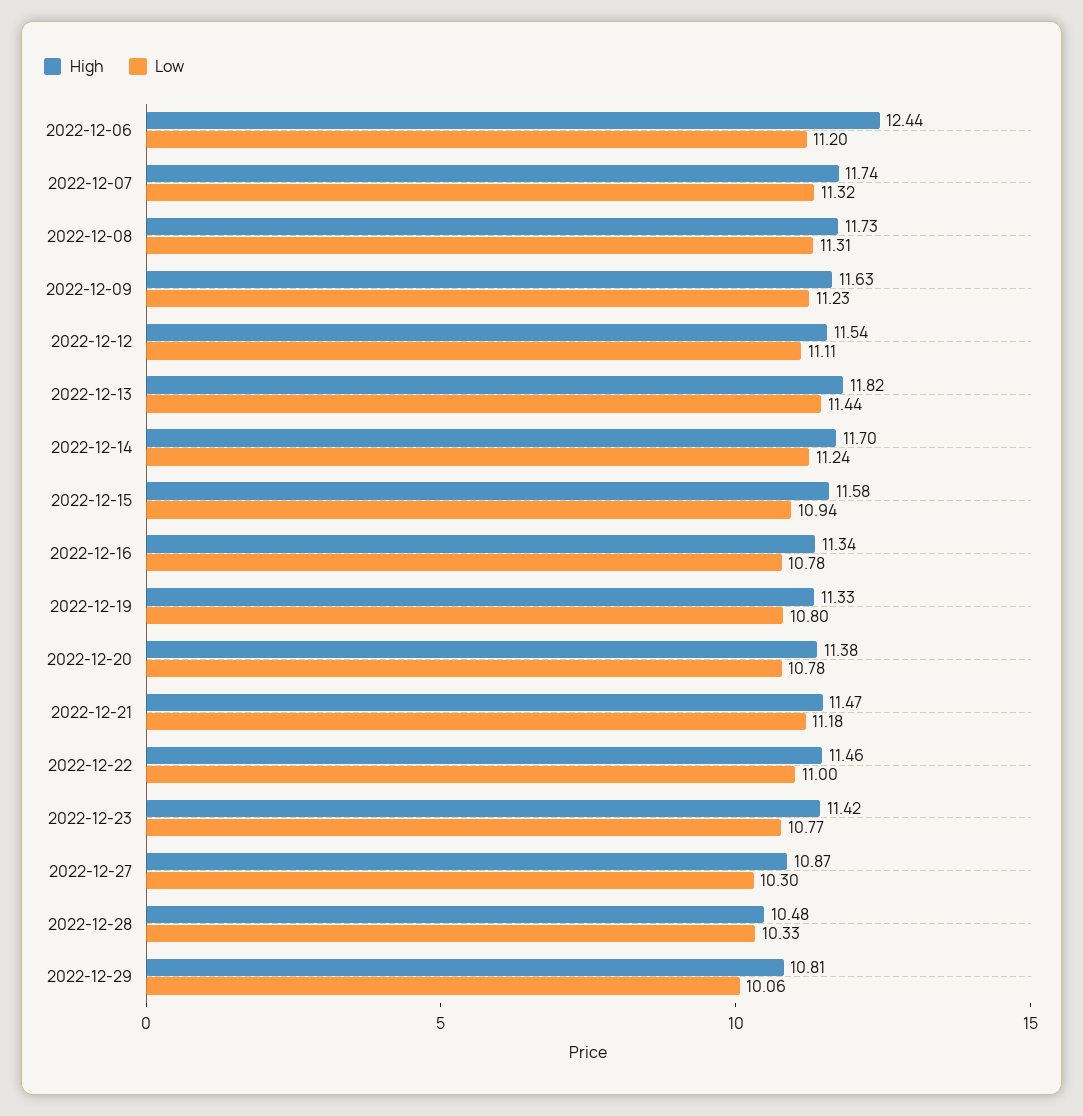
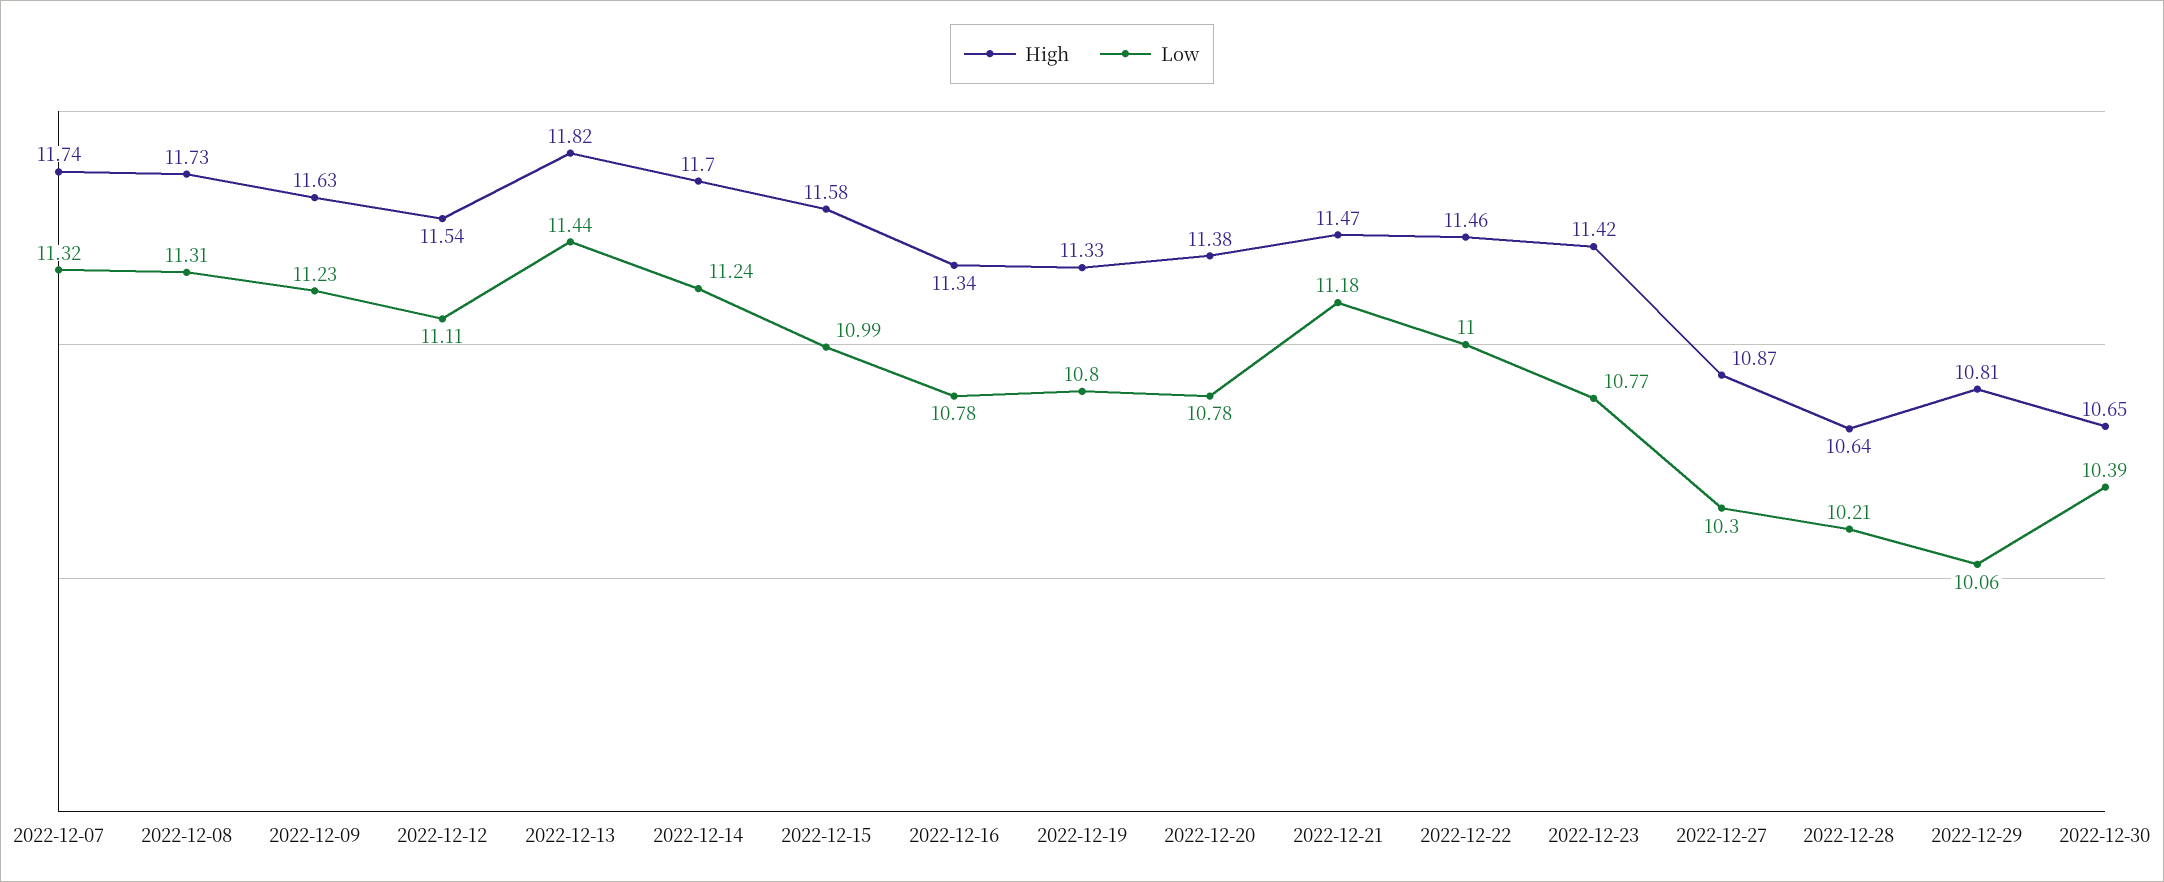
High, 2022-12-06: 12.44 -> none
Low, 2022-12-06: 11.2 -> none
Low, 2022-12-15: 10.94 -> 10.99
High, 2022-12-28: 10.48 -> 10.64
Low, 2022-12-28: 10.33 -> 10.21
High, 2022-12-30: none -> 10.65
Low, 2022-12-30: none -> 10.39

